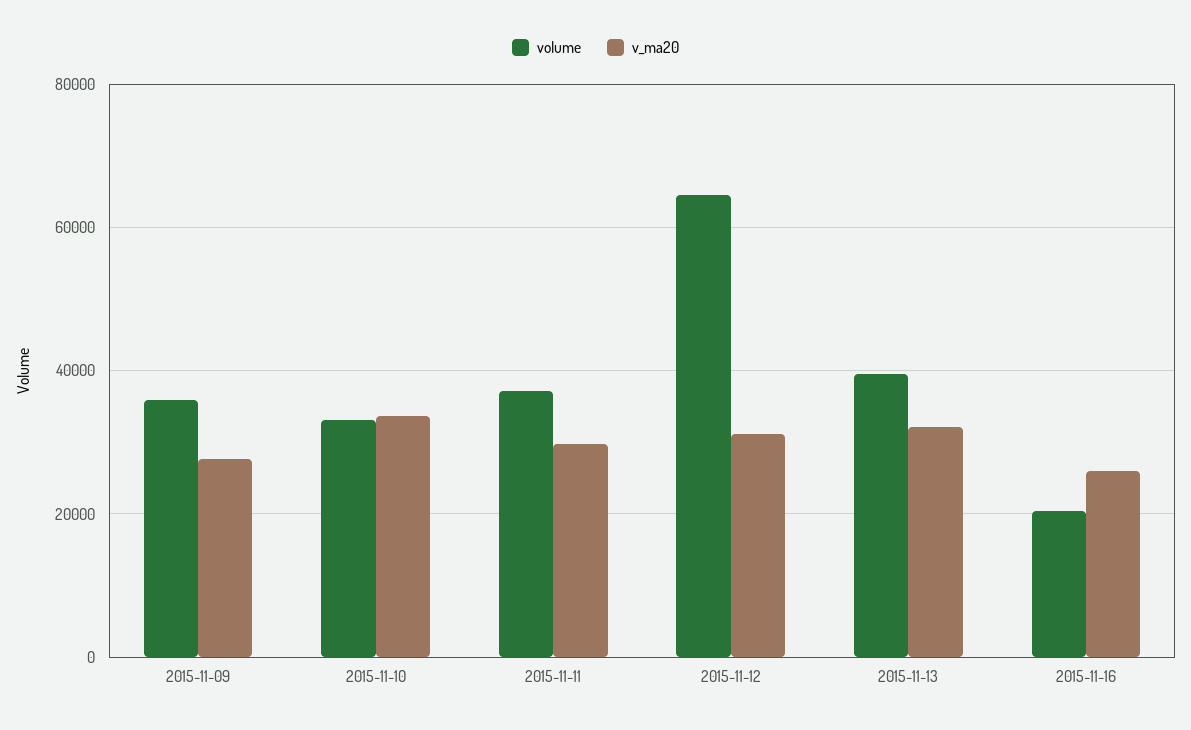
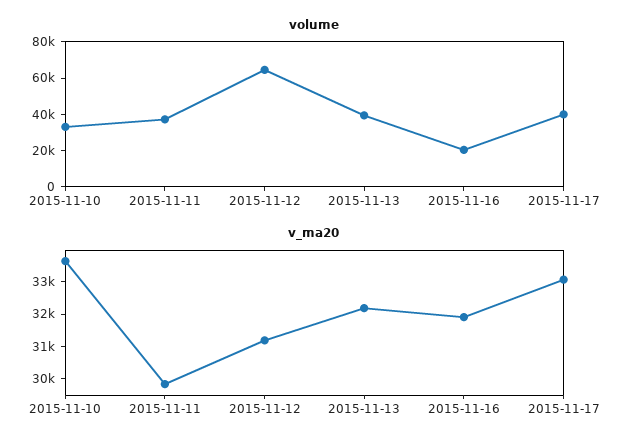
volume, 2015-11-09: 36000 -> none
v_ma20, 2015-11-09: 28000 -> none
v_ma20, 2015-11-16: 26000 -> 32000
volume, 2015-11-17: none -> 40000
v_ma20, 2015-11-17: none -> 33000

